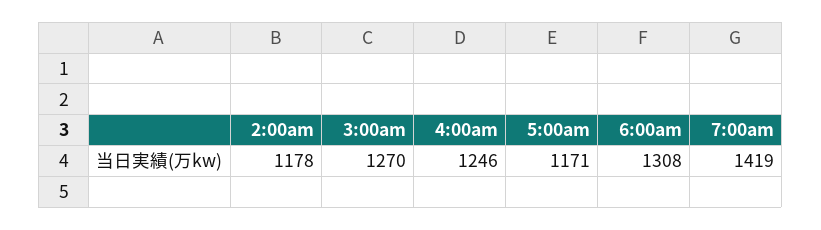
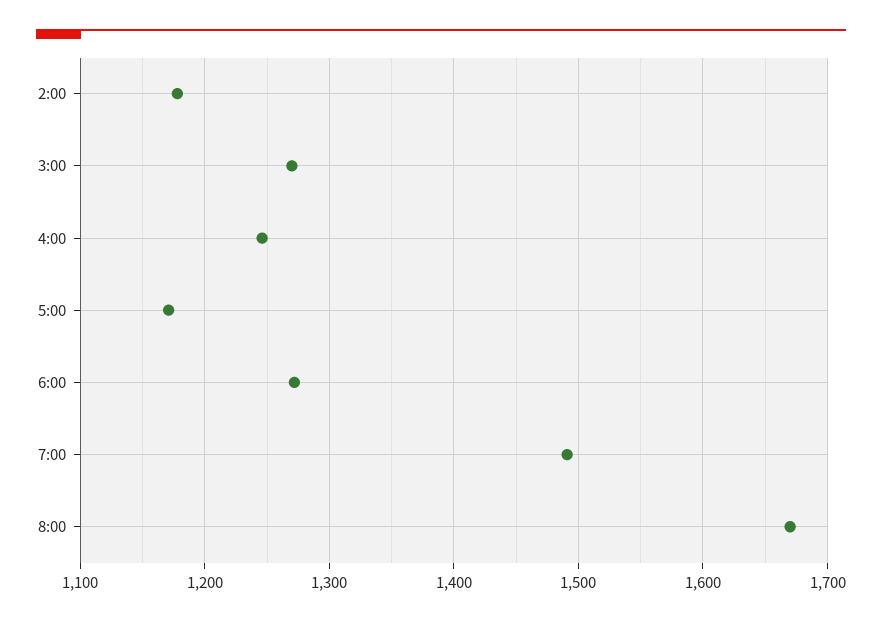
6:00am: 1308 -> 1270
7:00am: 1419 -> 1490
8:00: none -> 1670

